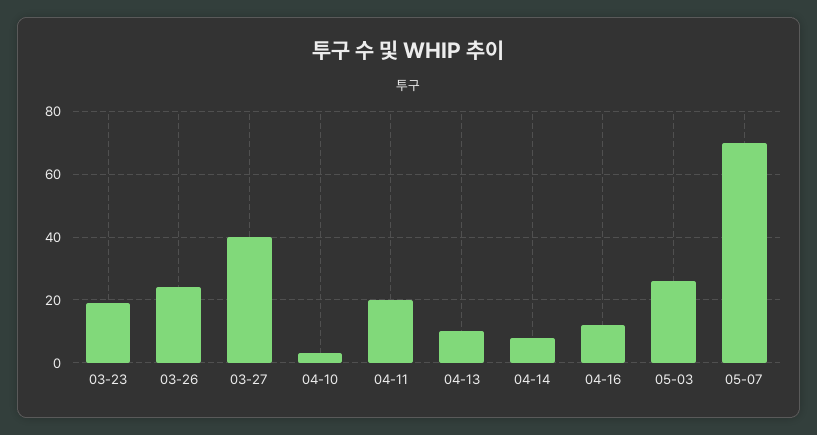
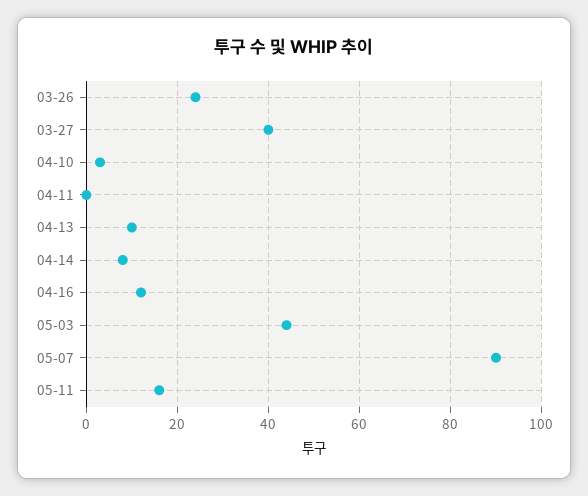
03-23: 20 -> none
04-11: 20 -> 0
05-03: 25 -> 45
05-07: 70 -> 90
05-11: none -> 15

